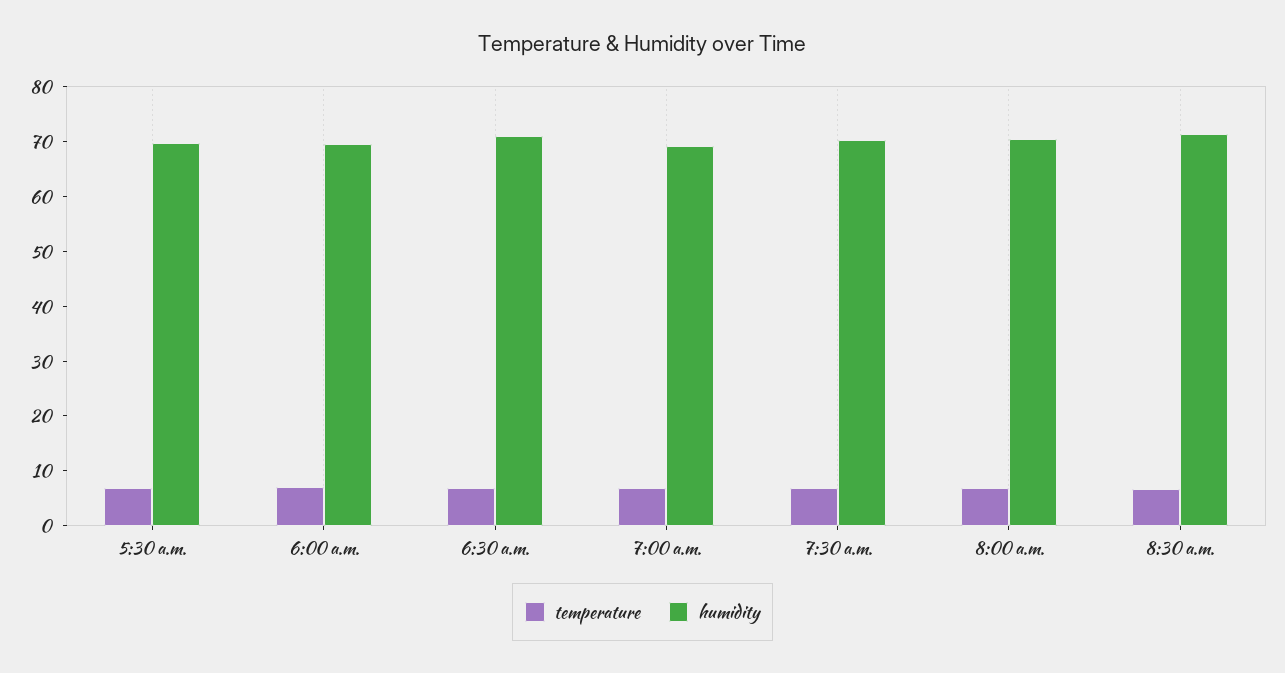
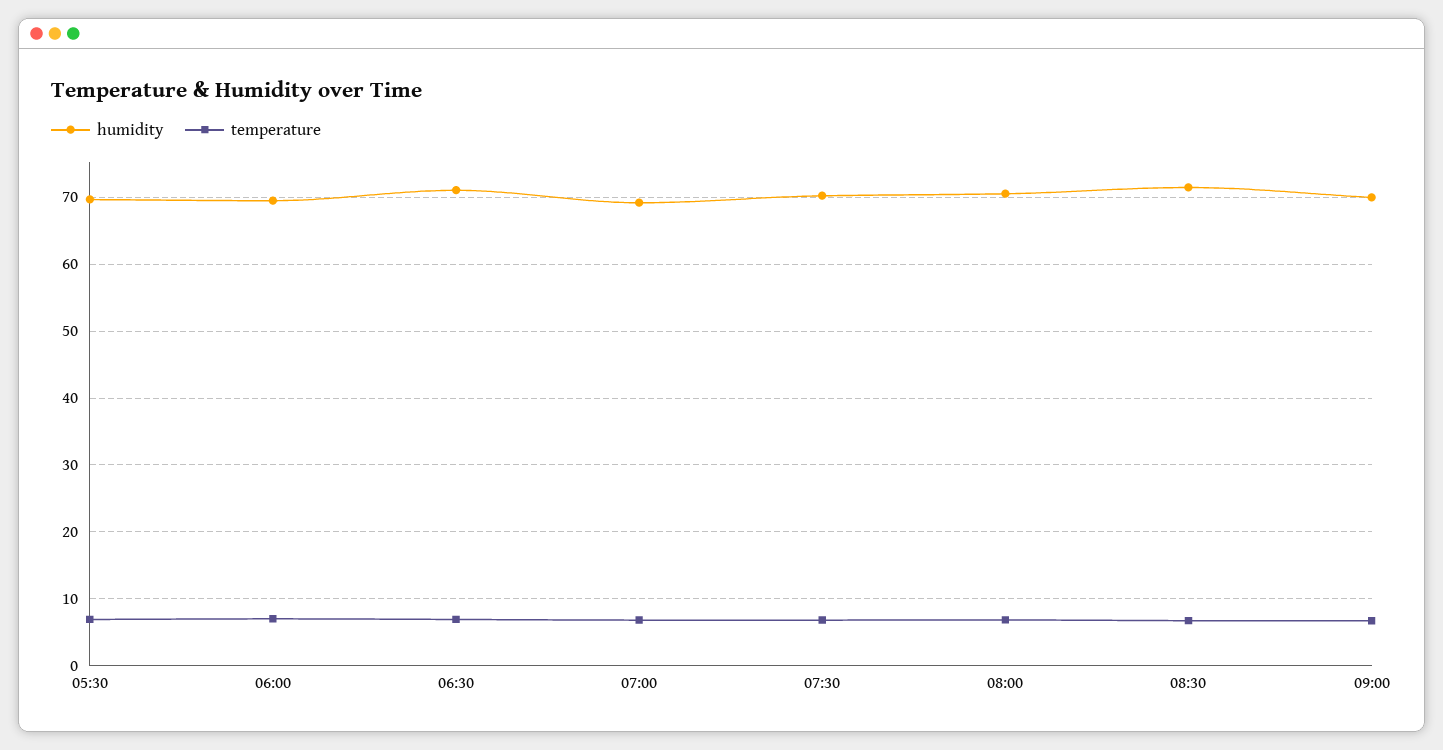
humidity, 09:00: none -> 70
temperature, 09:00: none -> 7

